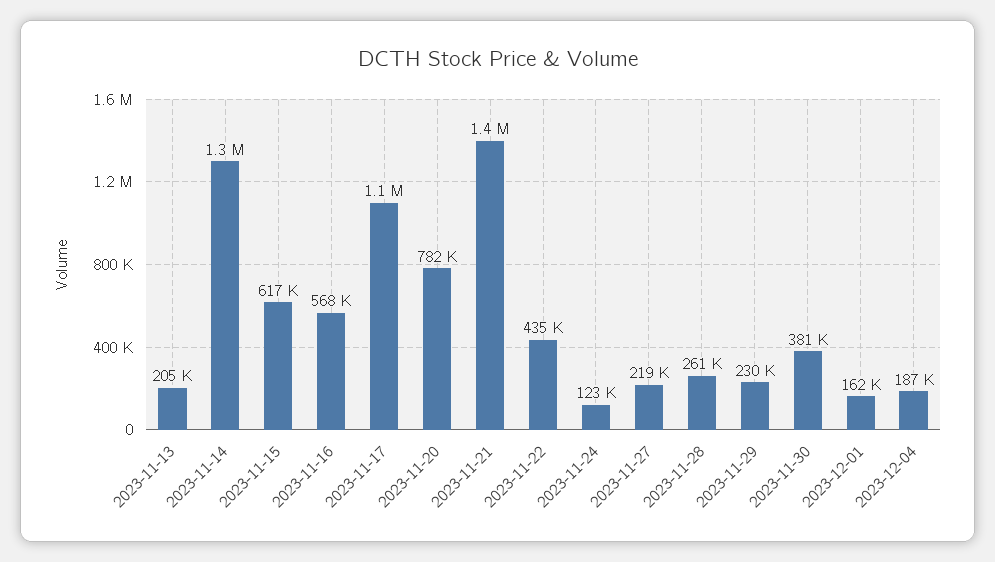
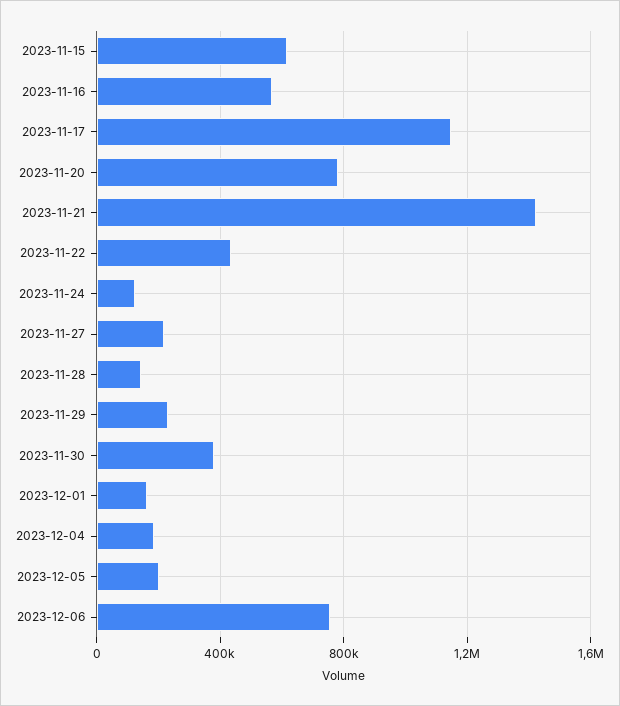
2023-11-13: 205000 -> none
2023-11-14: 1300000 -> none
2023-11-28: 261000 -> 150000
2023-12-05: none -> 200000
2023-12-06: none -> 750000

